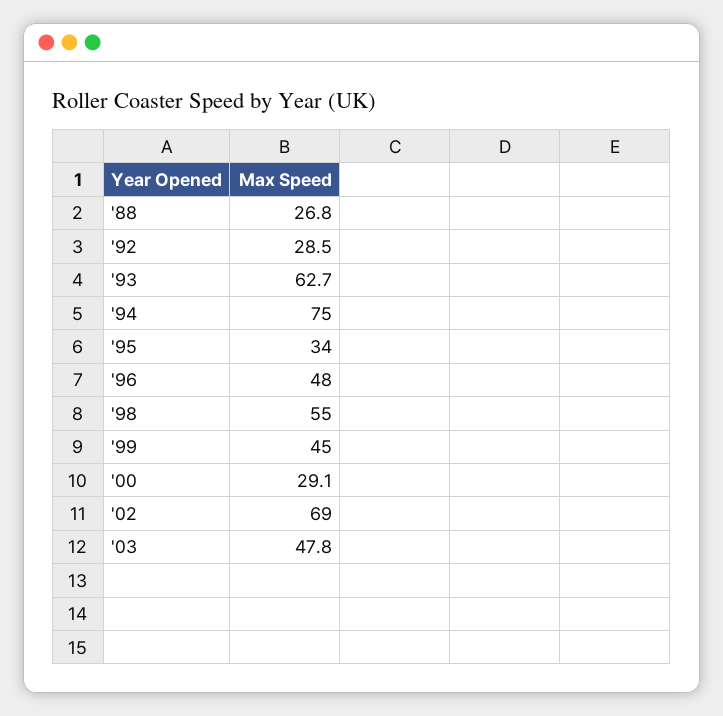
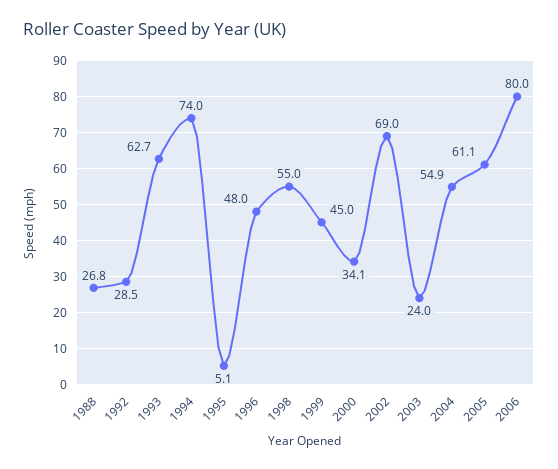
'94: 75 -> 74
'95: 34 -> 5.1
'00: 29.1 -> 34.1
'03: 47.8 -> 24
2004: none -> 54.9
2005: none -> 61.1
2006: none -> 80

